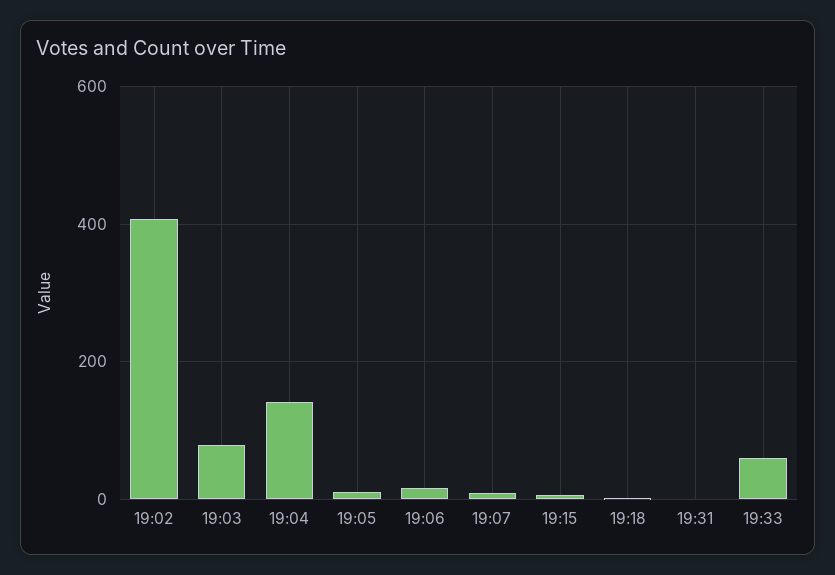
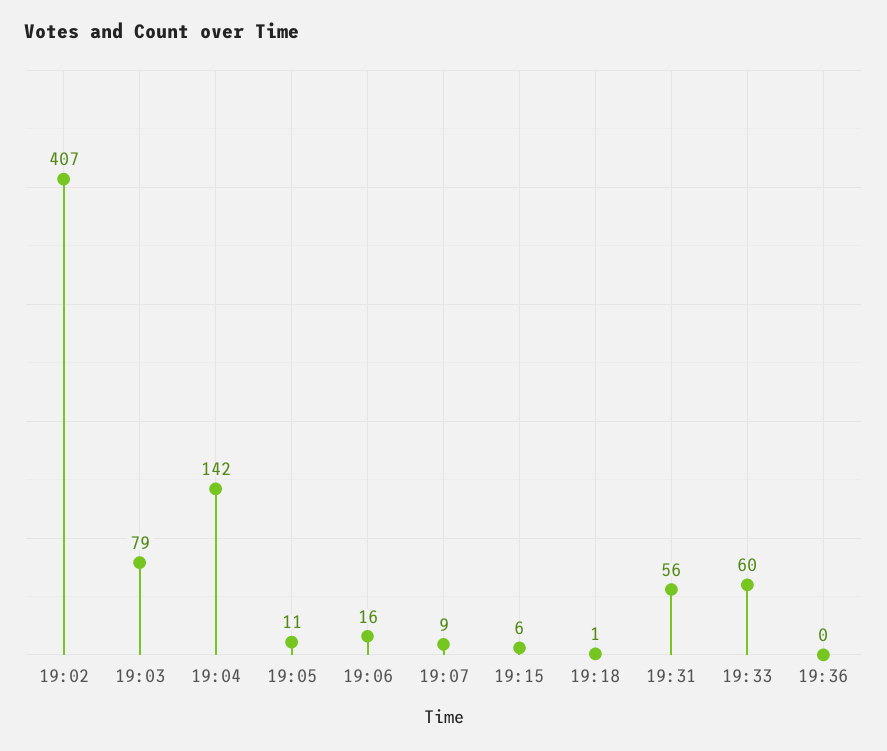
19:31: 0 -> 56
19:36: none -> 0

